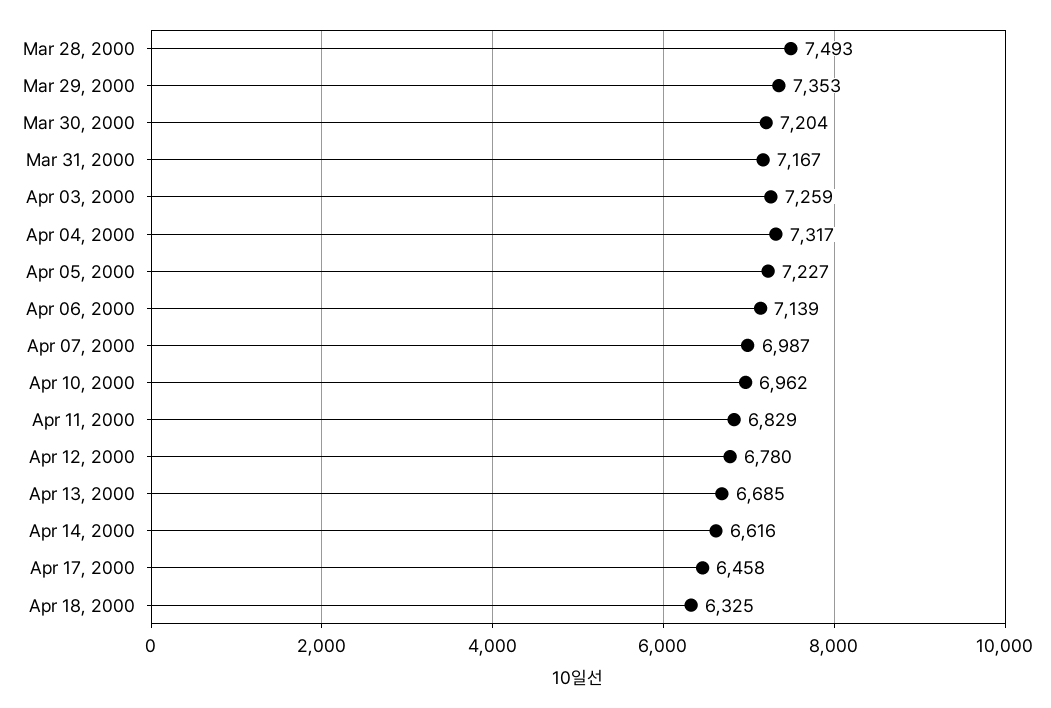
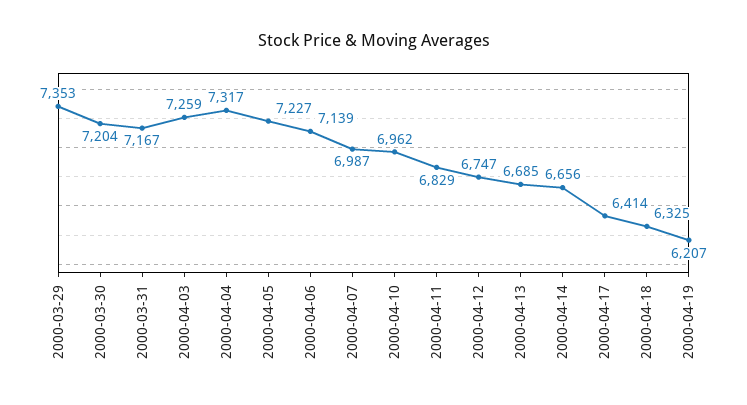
Mar 28, 2000: 7493 -> none
Apr 12, 2000: 6780 -> 6747
Apr 14, 2000: 6616 -> 6656
Apr 17, 2000: 6458 -> 6414
2000-04-19: none -> 6207

